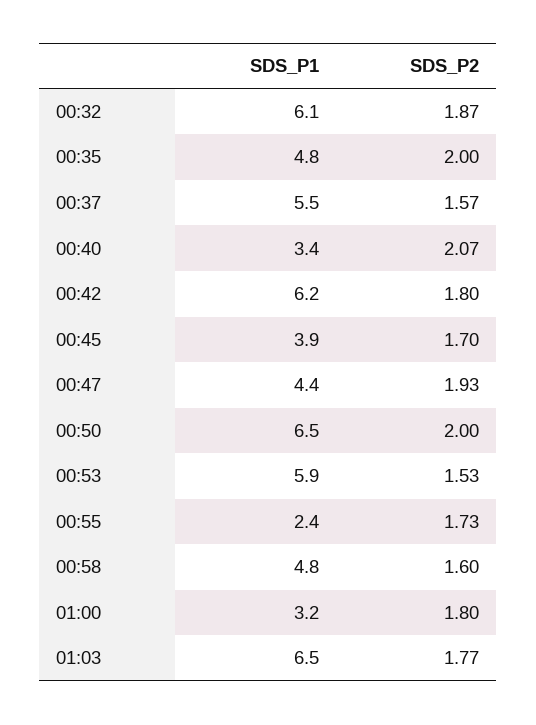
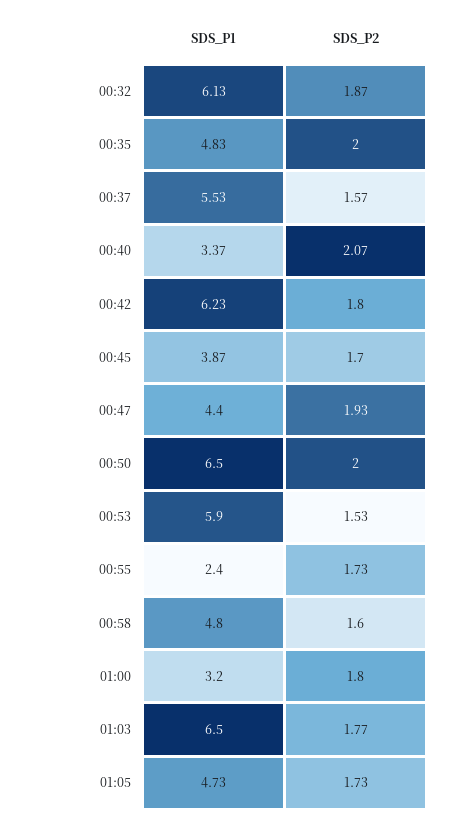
SDS_P1, 01:05: none -> 4.73
SDS_P2, 01:05: none -> 1.73

